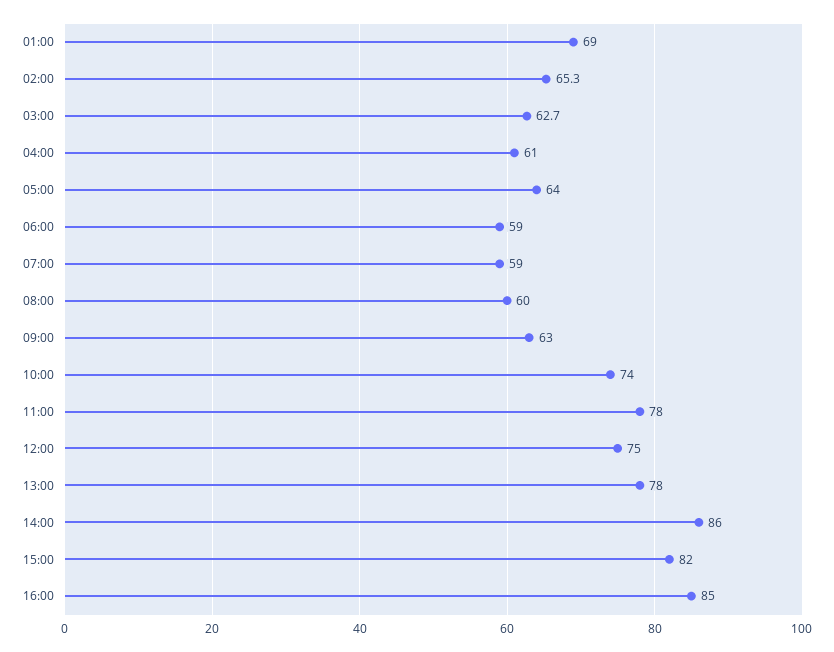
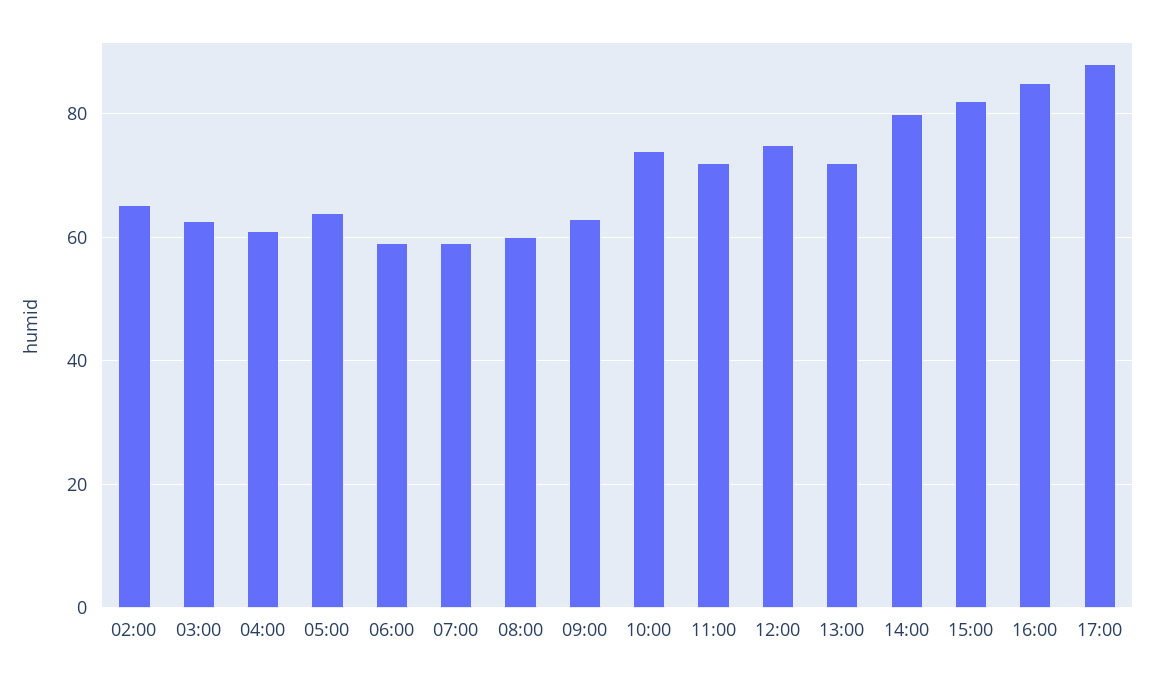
01:00: 69 -> none
11:00: 78 -> 72
13:00: 78 -> 72
14:00: 86 -> 80
17:00: none -> 88

